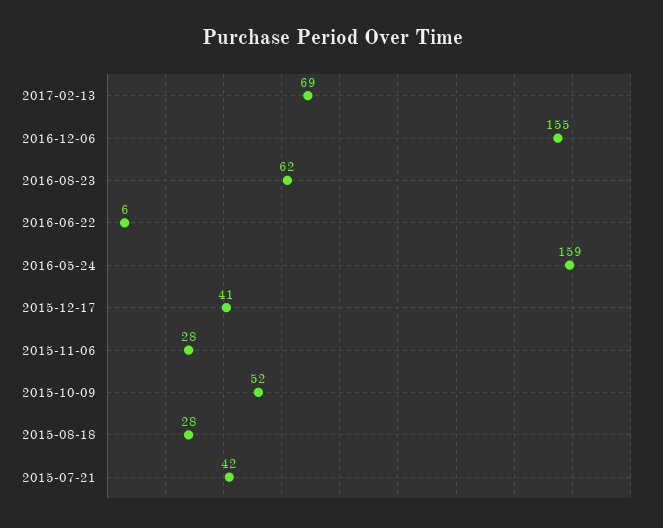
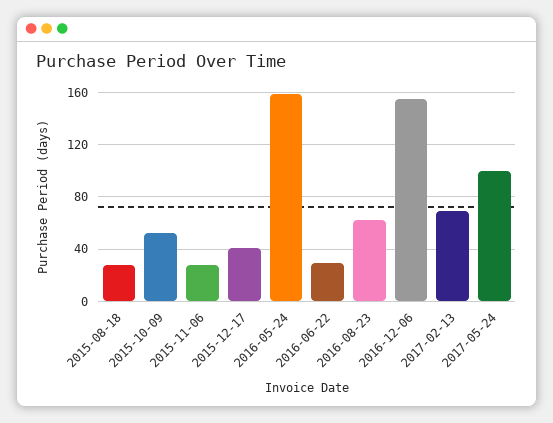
2016-06-22: 6 -> 30
2015-07-21: 42 -> none
2017-05-24: none -> 100

